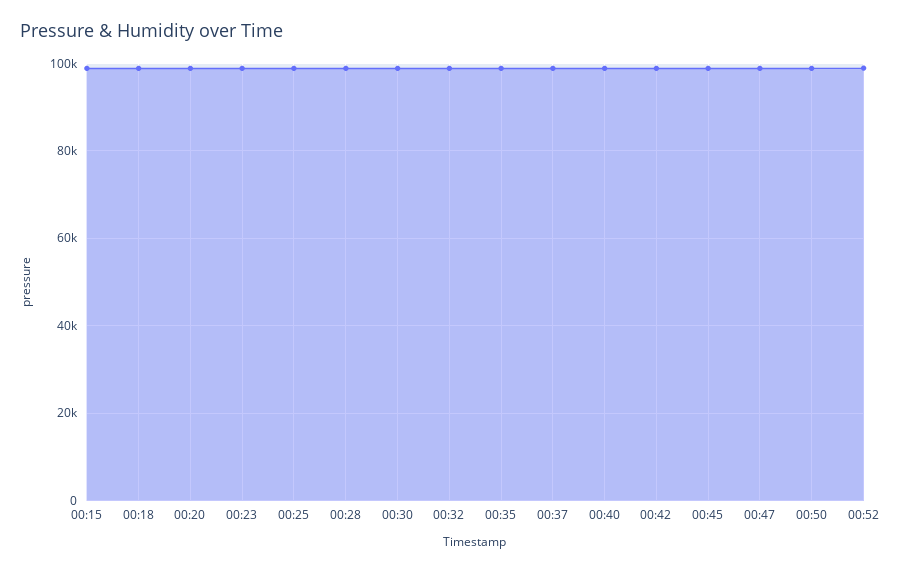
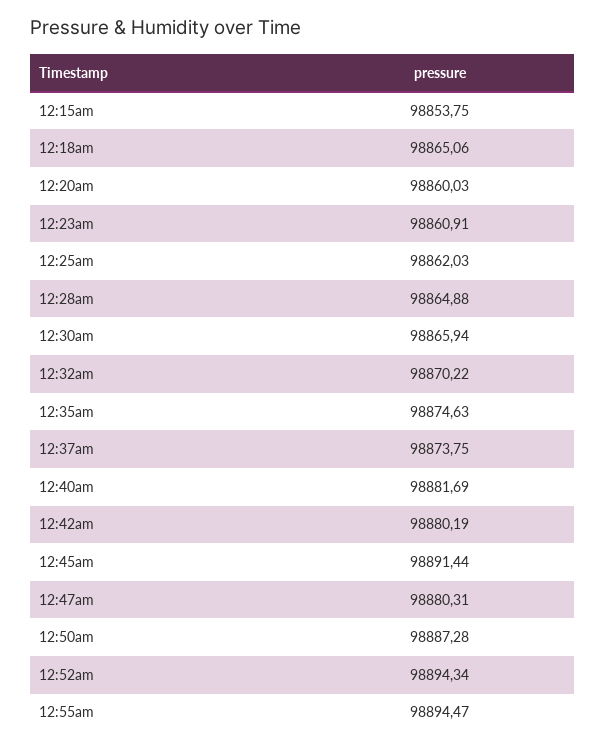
12:55am: none -> 98894.47

